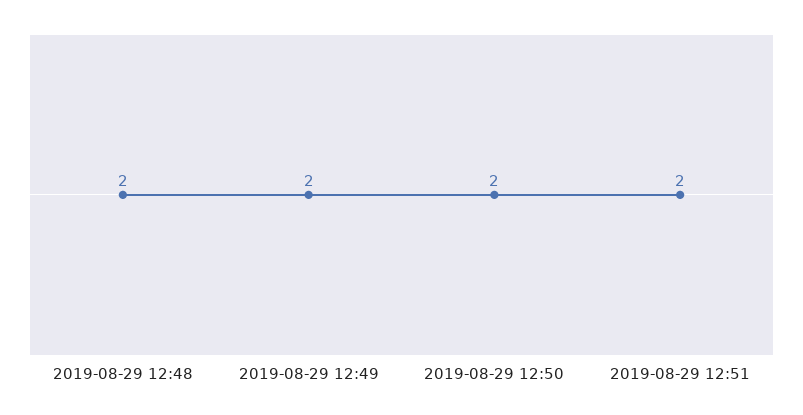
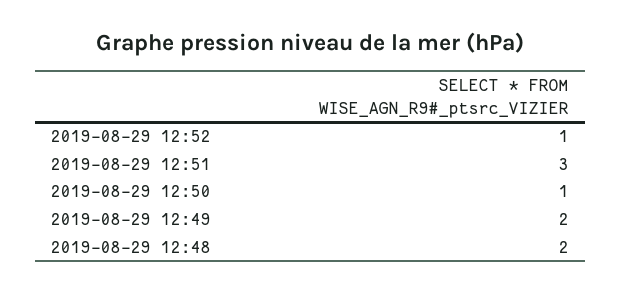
2019-08-29 12:50: 2 -> 1
2019-08-29 12:51: 2 -> 3
2019-08-29 12:52: none -> 1

